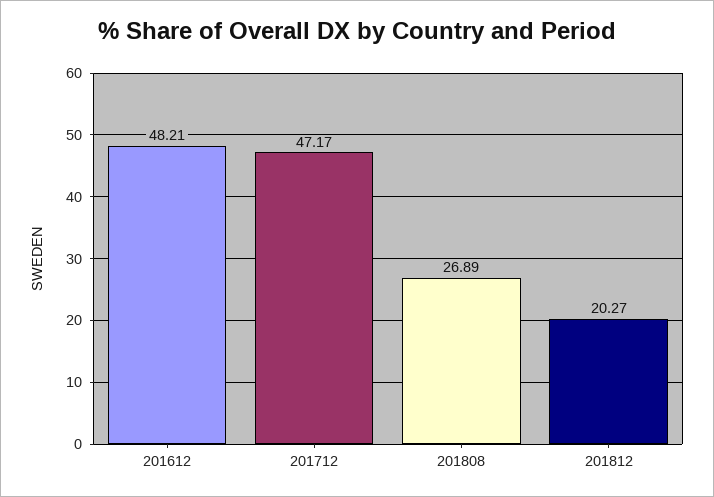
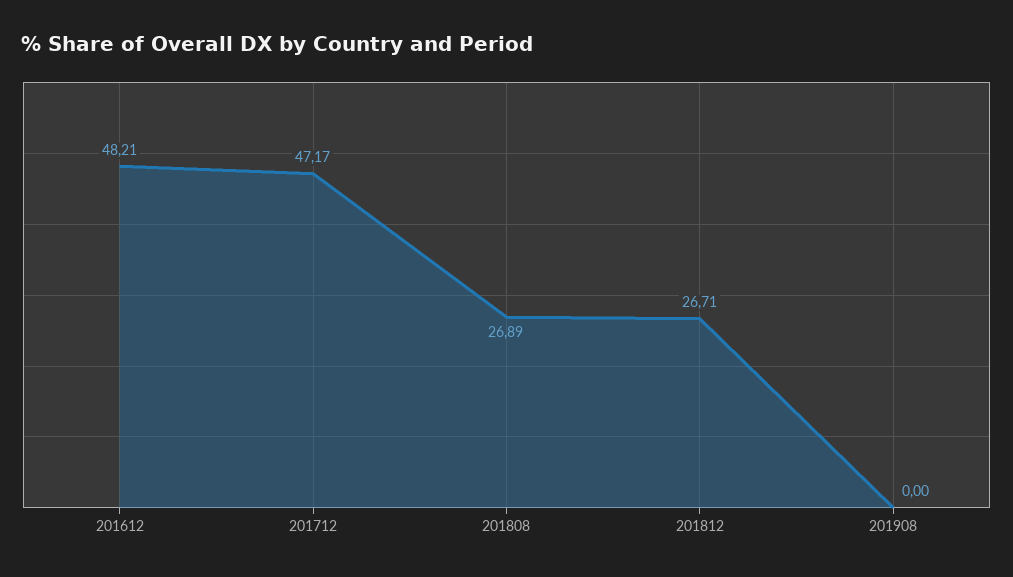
201812: 20.27 -> 26.71
201908: none -> 0

